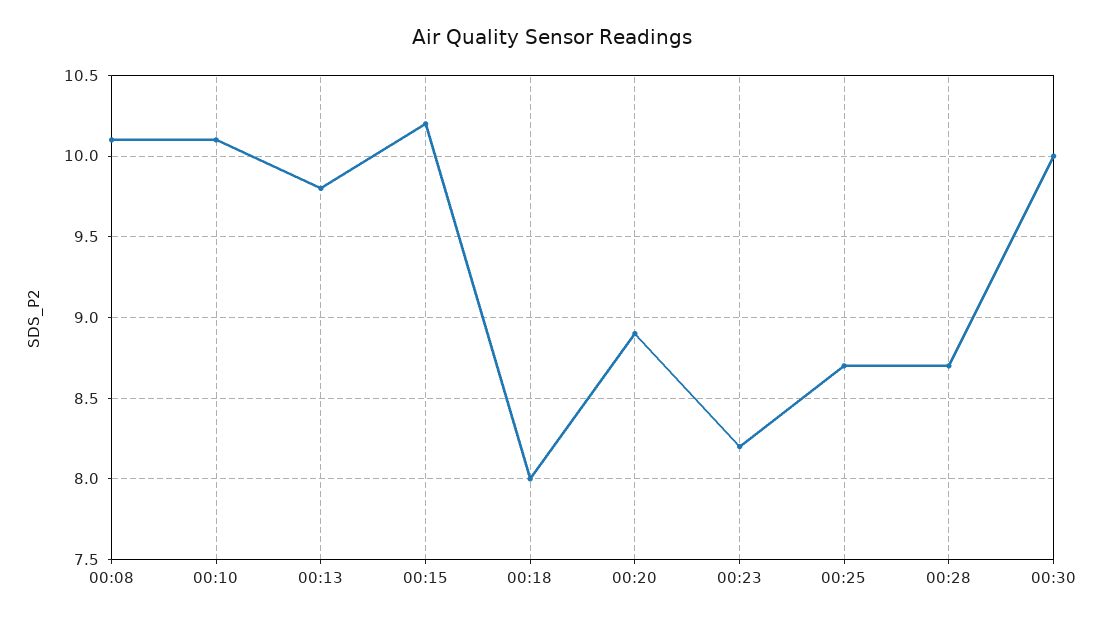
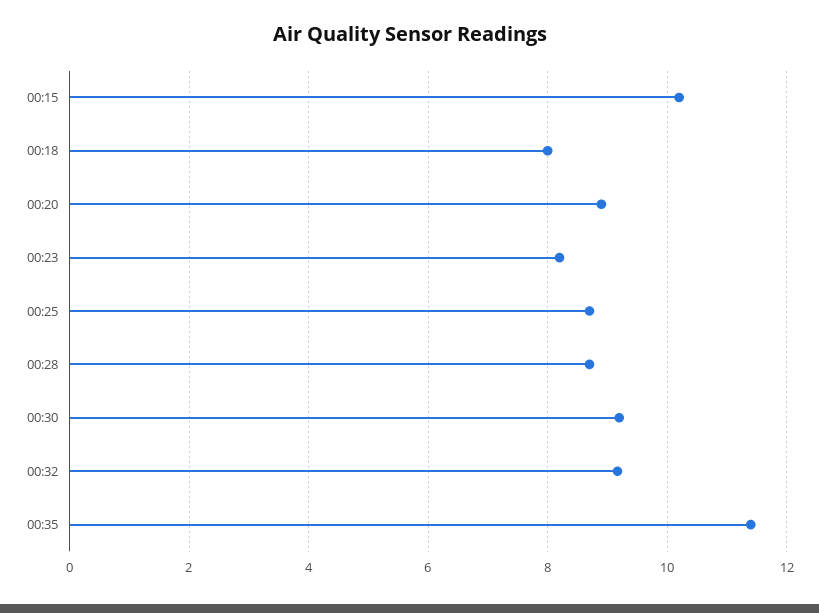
00:08: 10.1 -> none
00:10: 10.1 -> none
00:13: 9.8 -> none
00:30: 10 -> 9.2
00:32: none -> 9.2
00:35: none -> 11.4

